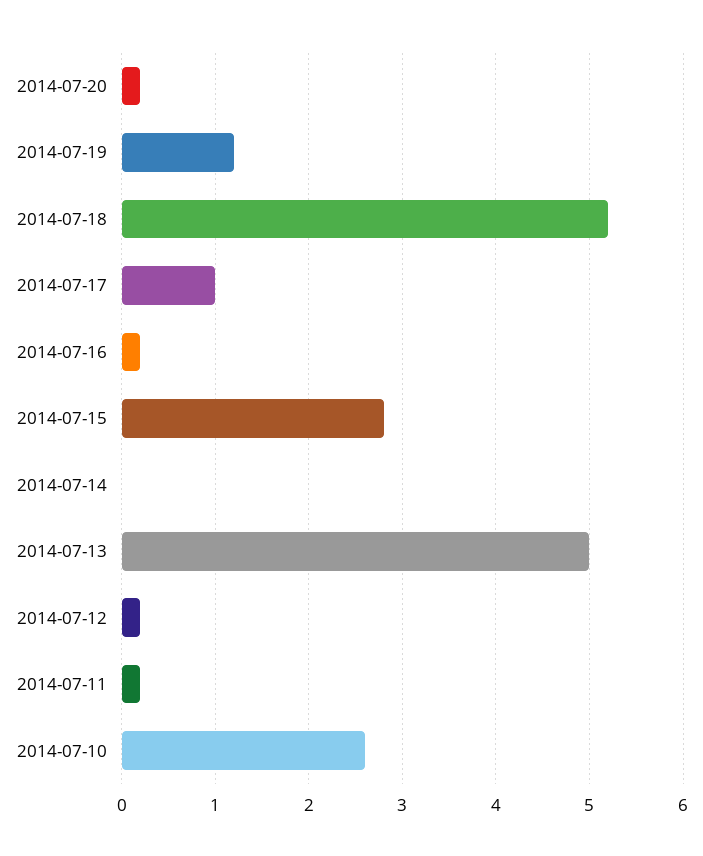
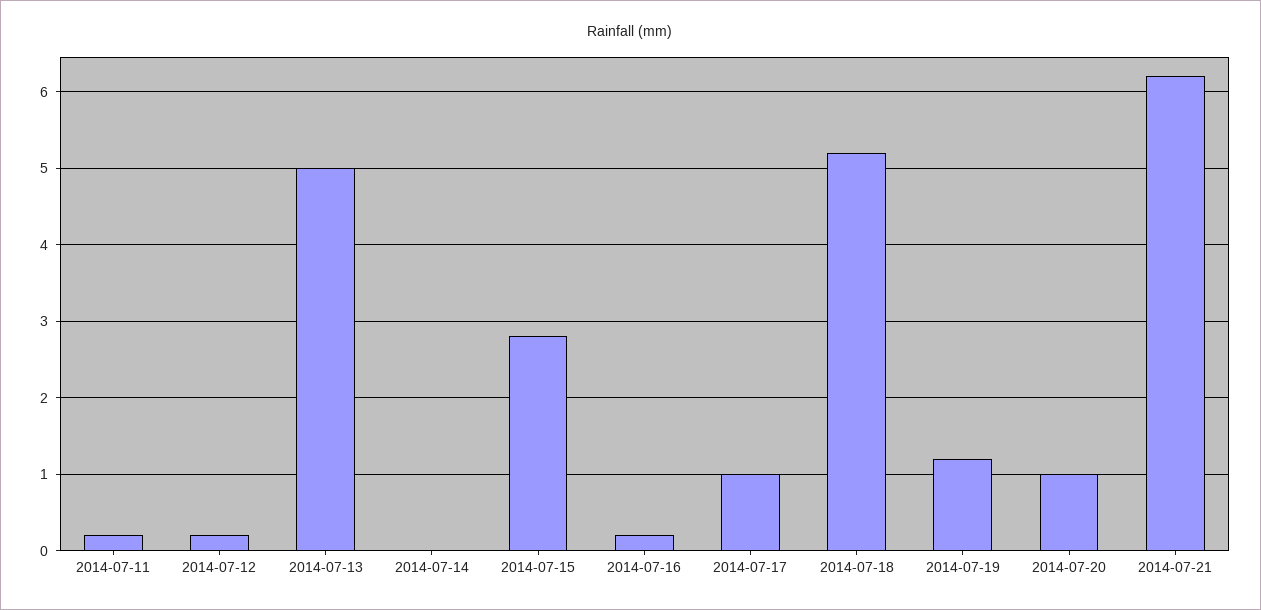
2014-07-20: 0.2 -> 1
2014-07-10: 2.6 -> none
2014-07-21: none -> 6.2

